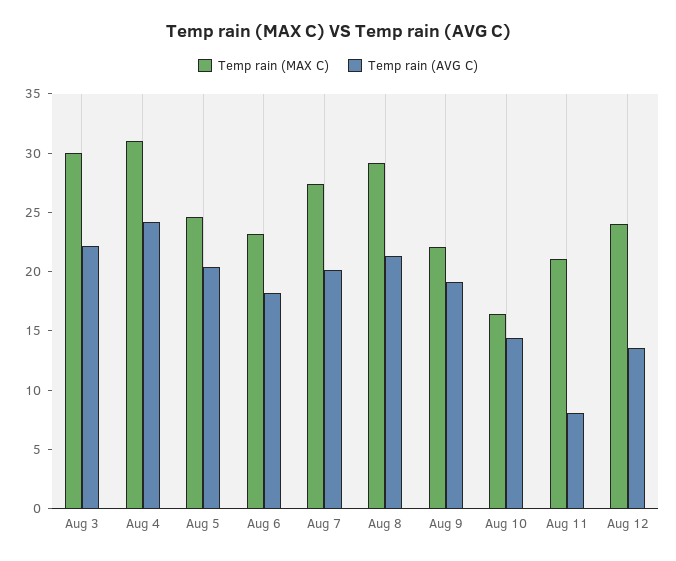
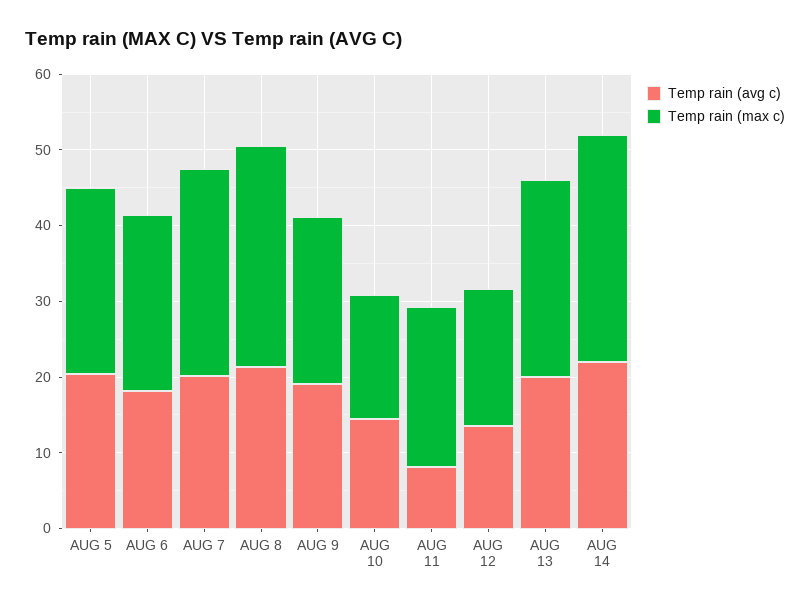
Temp rain (MAX C), Aug 3: 30 -> none
Temp rain (AVG C), Aug 3: 22 -> none
Temp rain (MAX C), Aug 4: 31 -> none
Temp rain (AVG C), Aug 4: 24 -> none
Temp rain (MAX C), Aug 12: 24 -> 18
Temp rain (AVG C), AUG 13: none -> 20
Temp rain (MAX C), AUG 13: none -> 26
Temp rain (AVG C), AUG 14: none -> 22
Temp rain (MAX C), AUG 14: none -> 30

